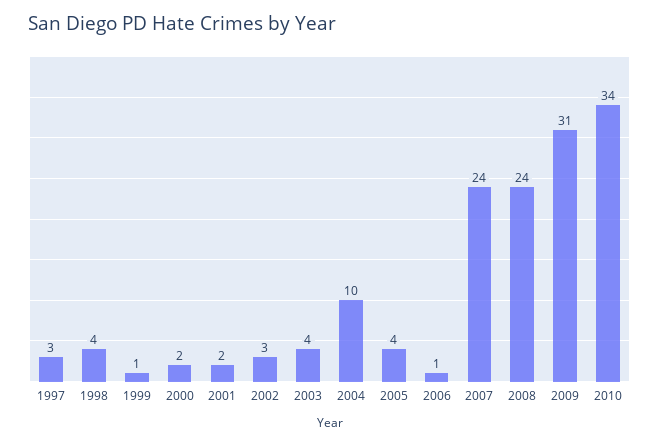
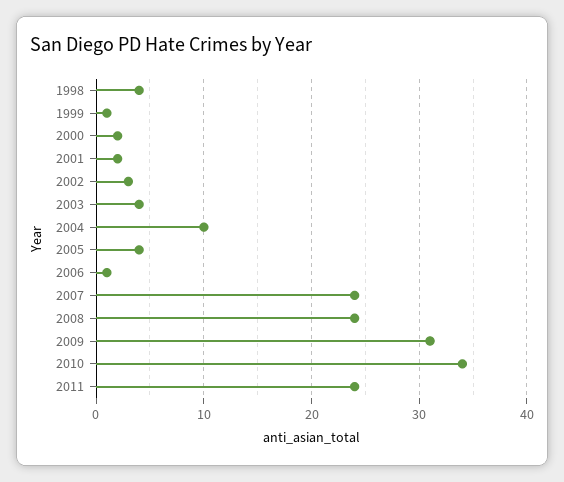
1997: 3 -> none
2011: none -> 24

